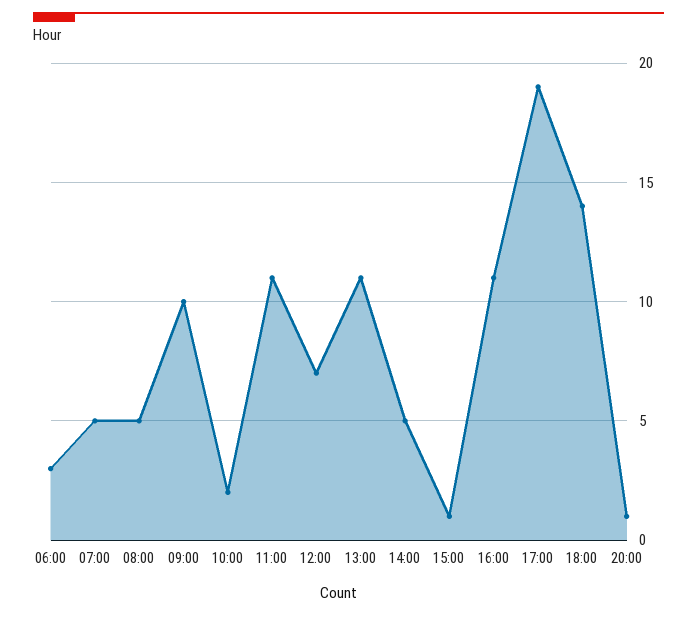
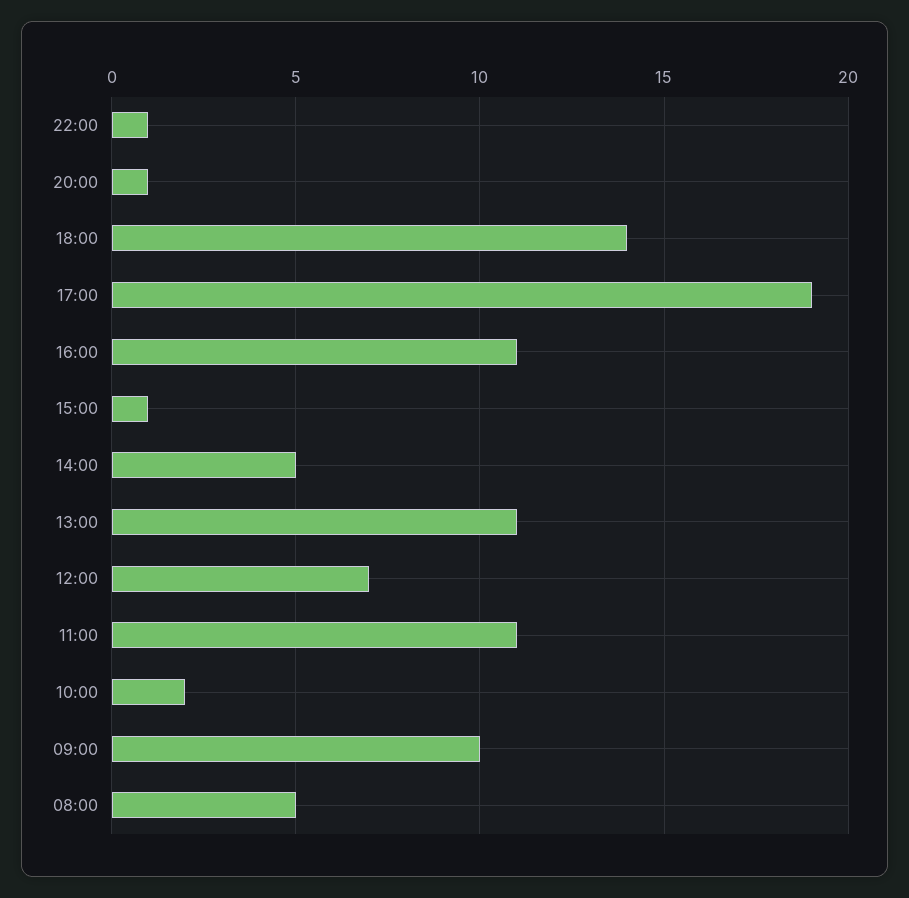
06:00: 3 -> none
07:00: 5 -> none
22:00: none -> 1

